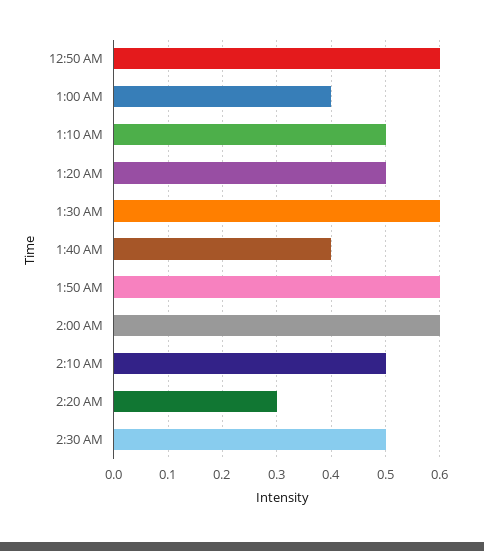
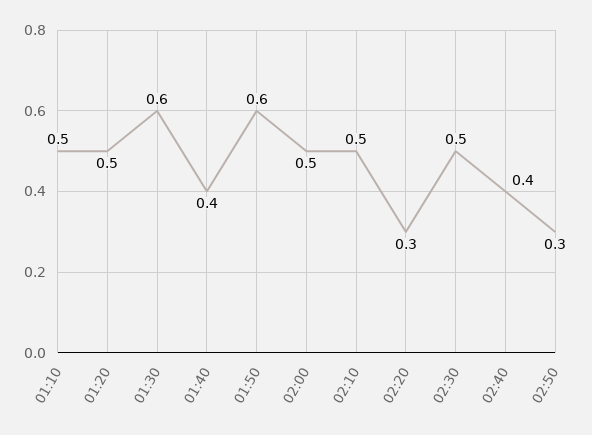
12:50 AM: 0.6 -> none
1:00 AM: 0.4 -> none
2:00 AM: 0.6 -> 0.5
02:40: none -> 0.4
02:50: none -> 0.3

